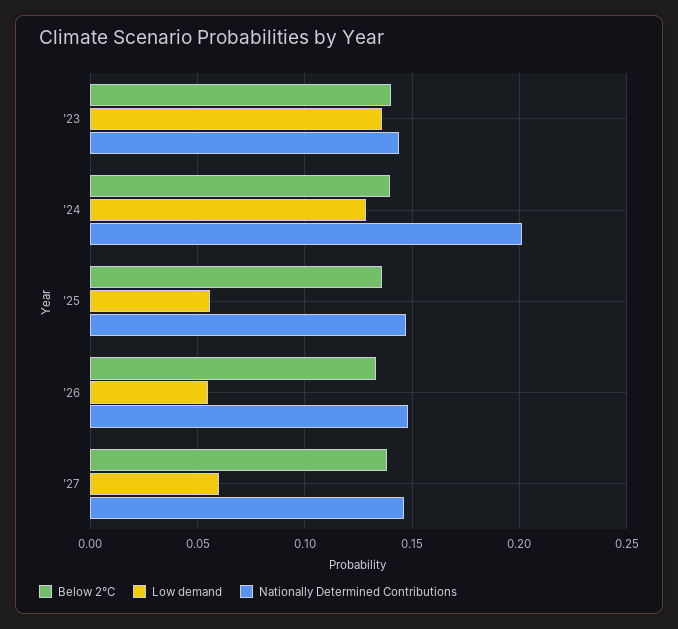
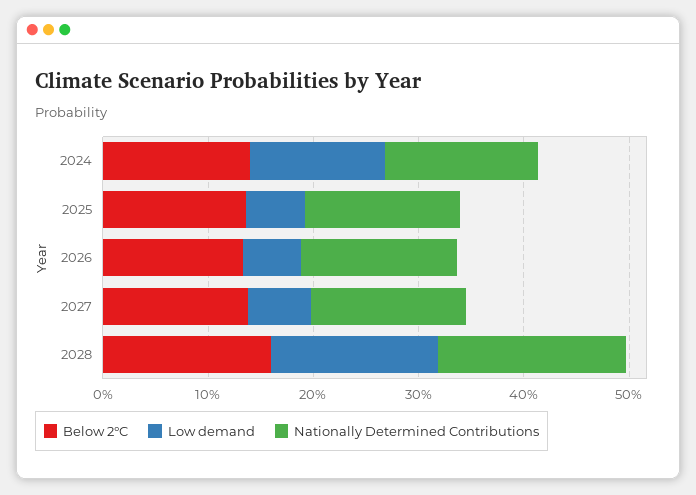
Below 2°C, '23: 0.14 -> none
Low demand, '23: 0.135 -> none
Nationally Determined Contributions, '23: 0.145 -> none
Nationally Determined Contributions, '24: 0.2 -> 0.14
Below 2°C, 2028: none -> 0.16
Low demand, 2028: none -> 0.16
Nationally Determined Contributions, 2028: none -> 0.18

